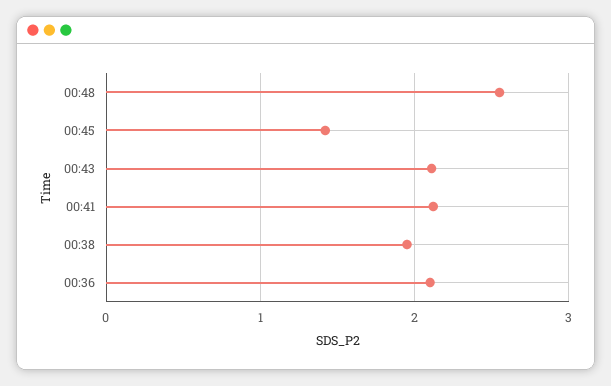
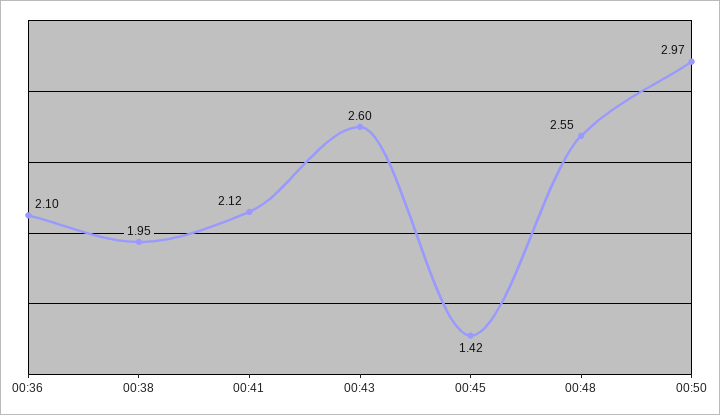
00:43: 2.1 -> 2.6
00:50: none -> 2.97

